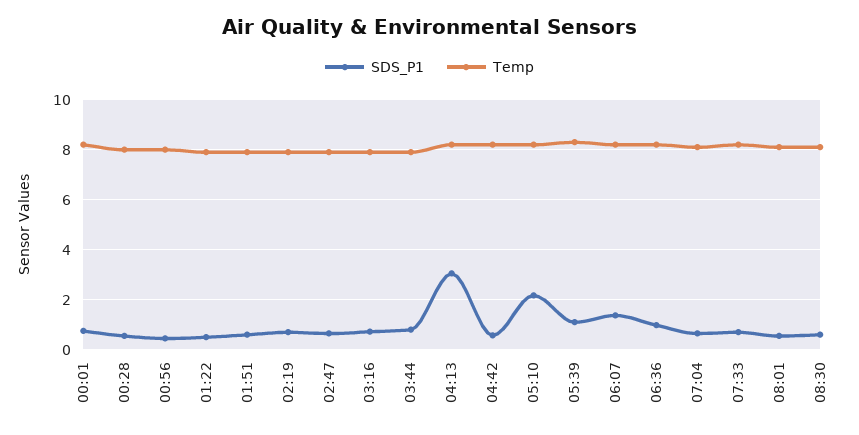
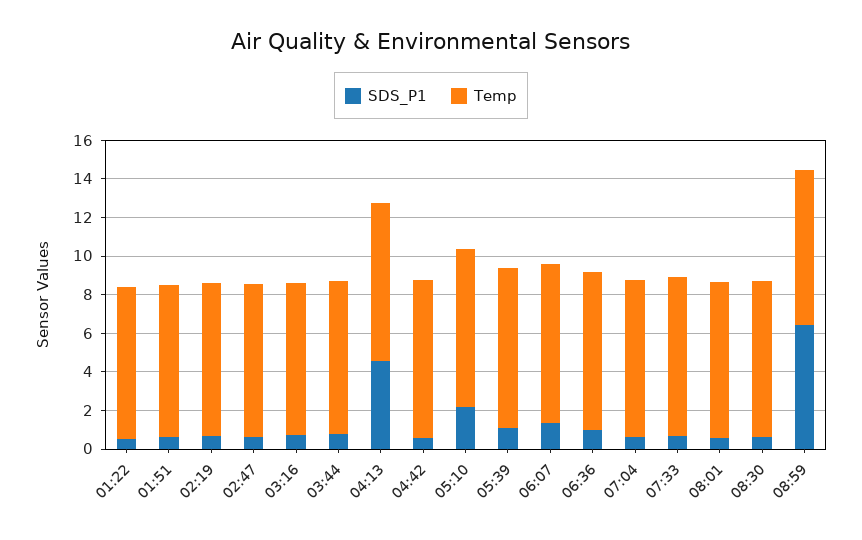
SDS_P1, 00:01: 0.75 -> none
Temp, 00:01: 8.25 -> none
SDS_P1, 00:28: 0.5 -> none
Temp, 00:28: 8 -> none
SDS_P1, 00:56: 0.5 -> none
Temp, 00:56: 8 -> none
SDS_P1, 04:13: 3 -> 4.5
SDS_P1, 08:59: none -> 6.5
Temp, 08:59: none -> 8

